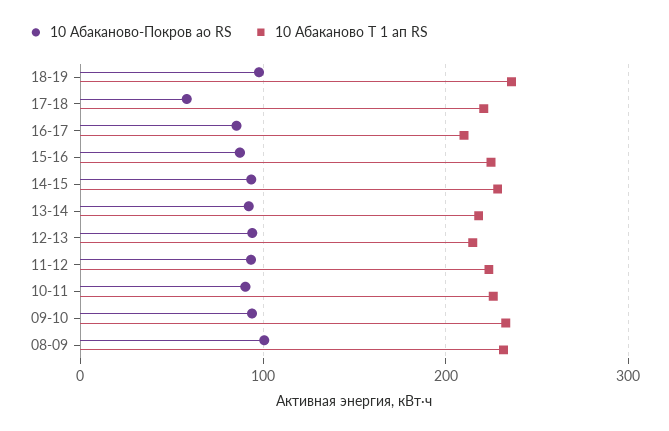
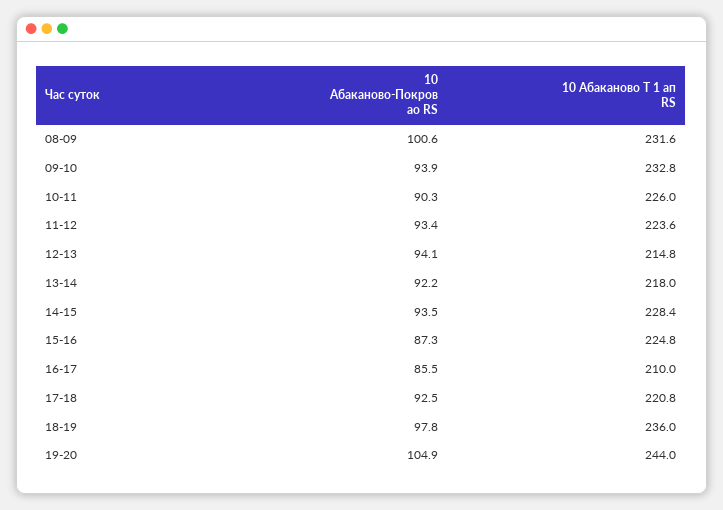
10 Абаканово-Покров ао RS, 17-18: 60 -> 92.5
10 Абаканово-Покров ао RS, 19-20: none -> 104.9
10 Абаканово Т 1 ап RS, 19-20: none -> 244

